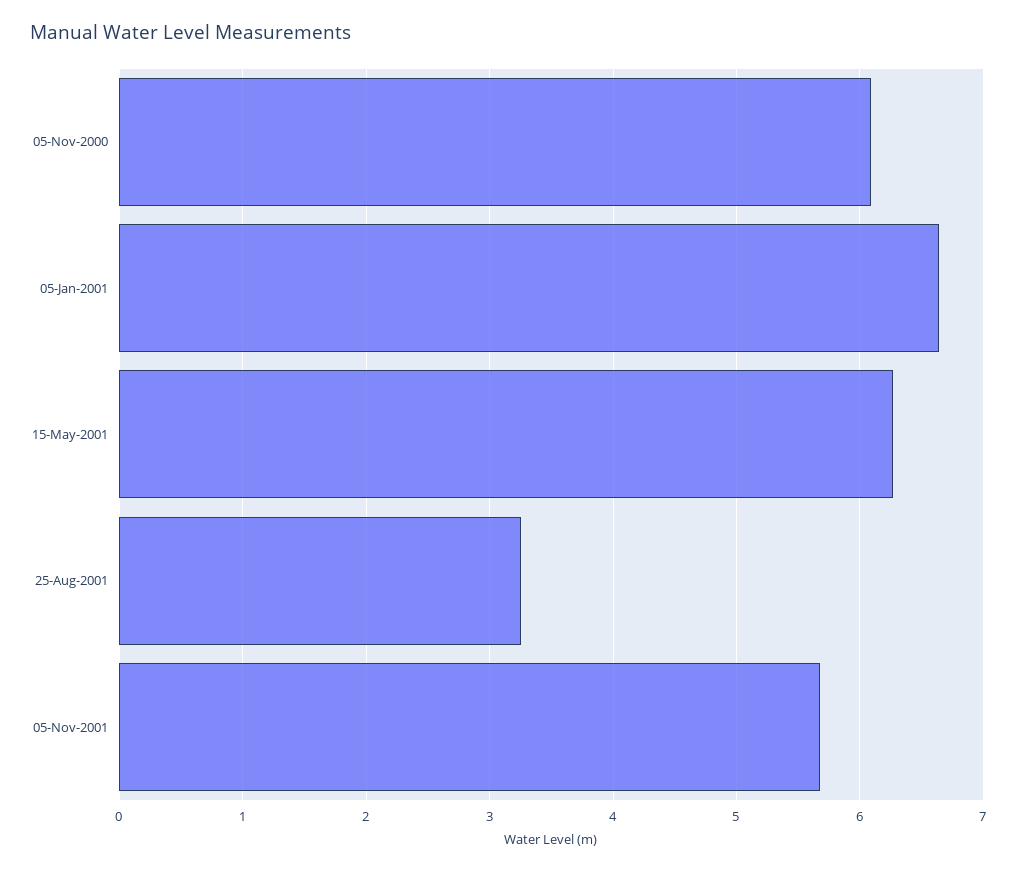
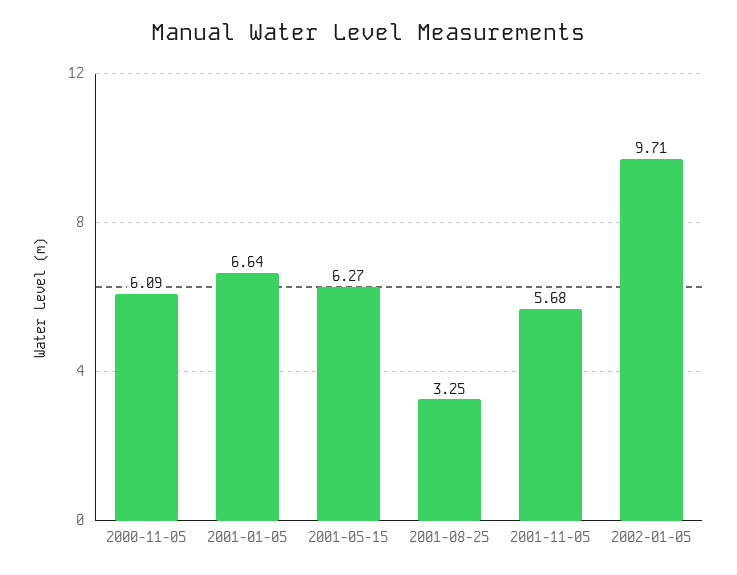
2002-01-05: none -> 9.71

